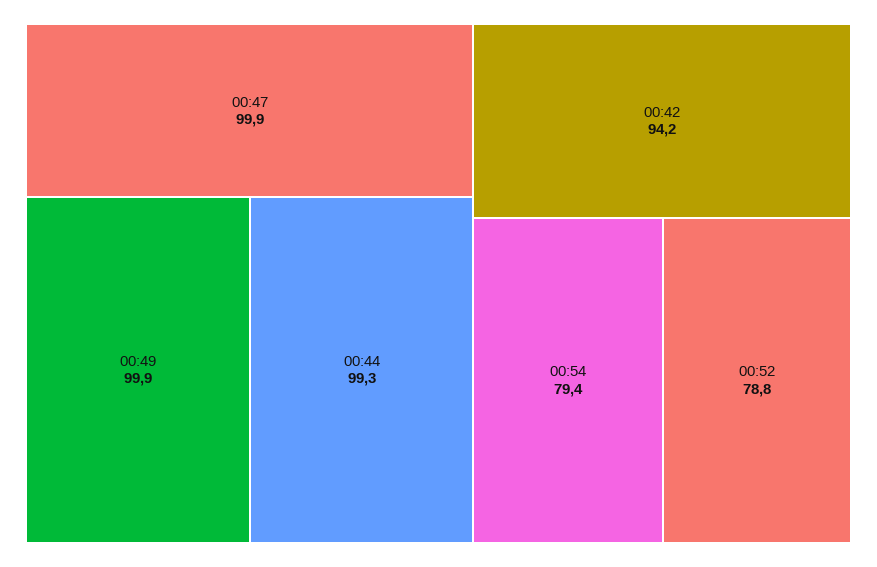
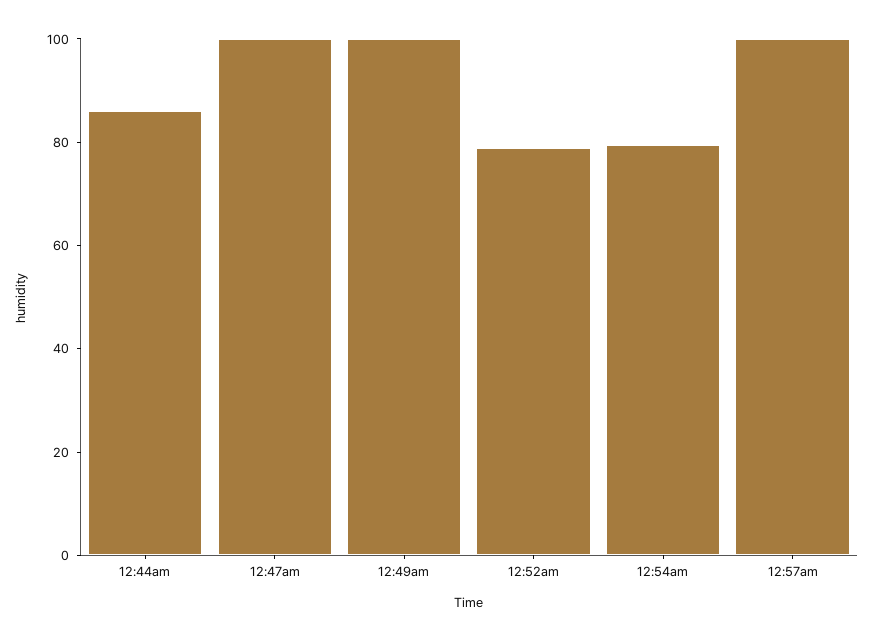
00:44: 99.3 -> 85
00:42: 94.2 -> none
12:57am: none -> 100

